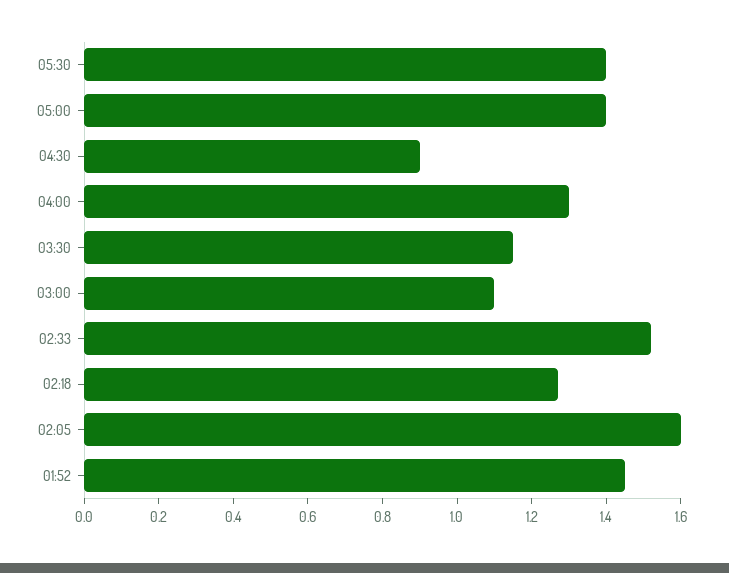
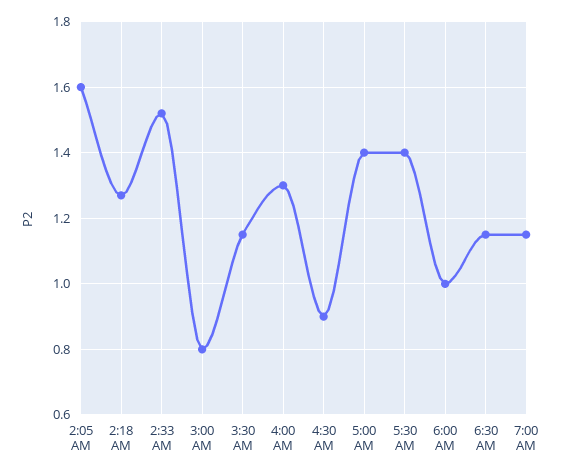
03:00: 1.1 -> 0.8
01:52: 1.45 -> none
6:00 AM: none -> 1
6:30 AM: none -> 1.15
7:00 AM: none -> 1.15

